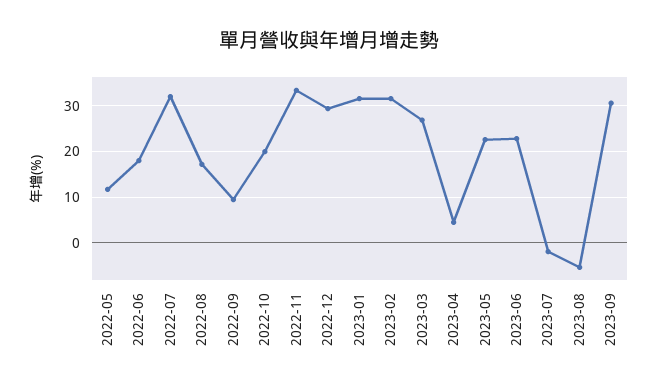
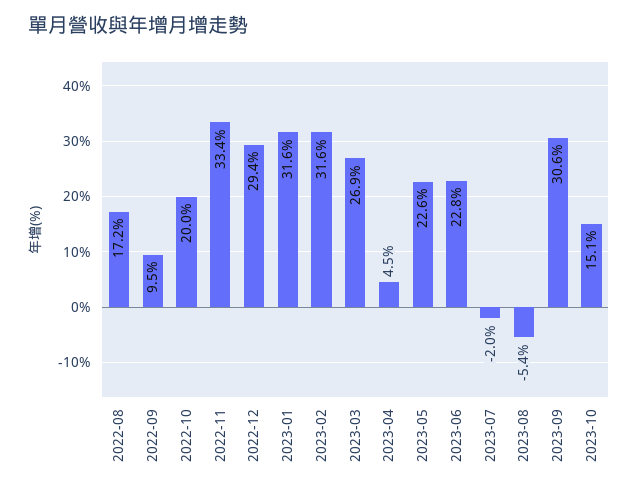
2022-05: 12 -> none
2022-06: 18 -> none
2022-07: 32 -> none
2023-10: none -> 15.1

